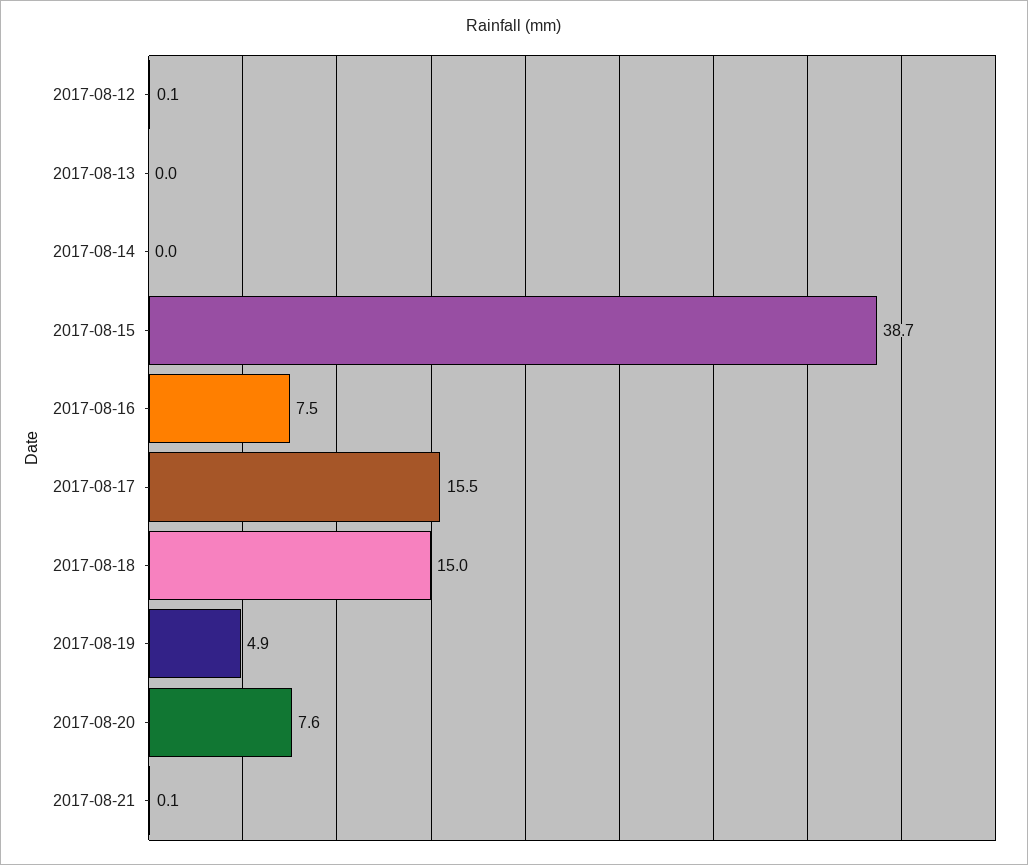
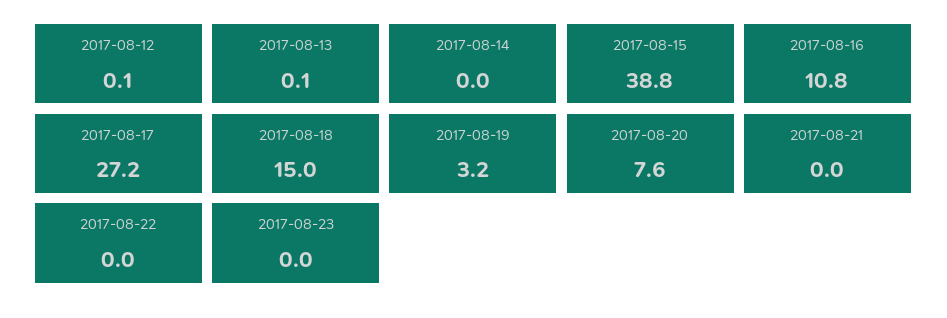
2017-08-13: 0 -> 0.1
2017-08-15: 38.7 -> 38.8
2017-08-16: 7.5 -> 10.8
2017-08-17: 15.5 -> 27.2
2017-08-19: 4.9 -> 3.2
2017-08-21: 0.1 -> 0
2017-08-22: none -> 0
2017-08-23: none -> 0

